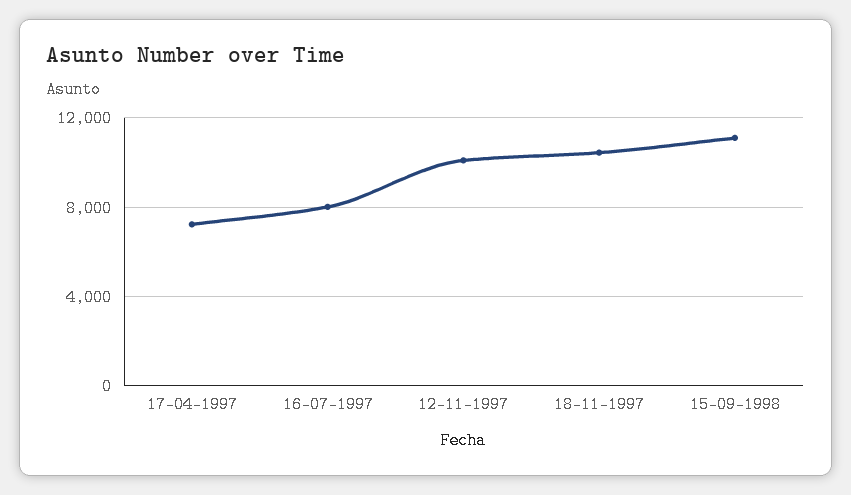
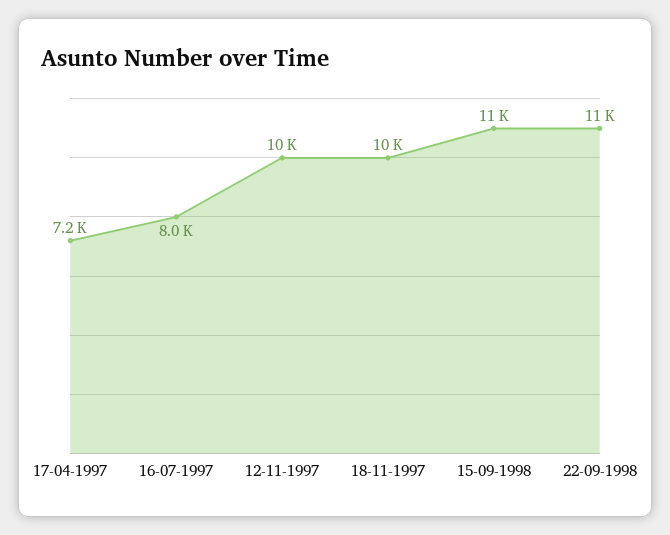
22-09-1998: none -> 11000

